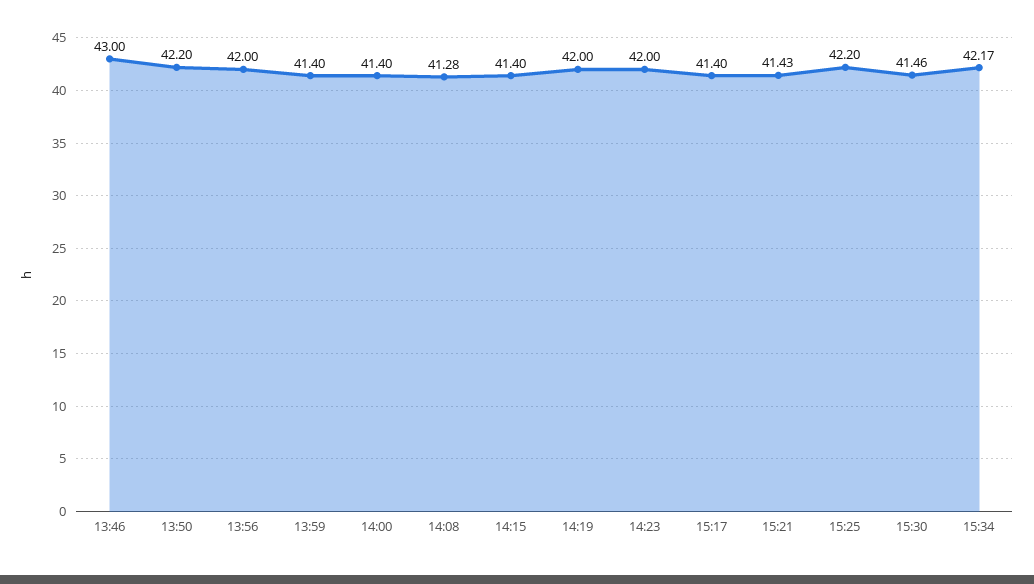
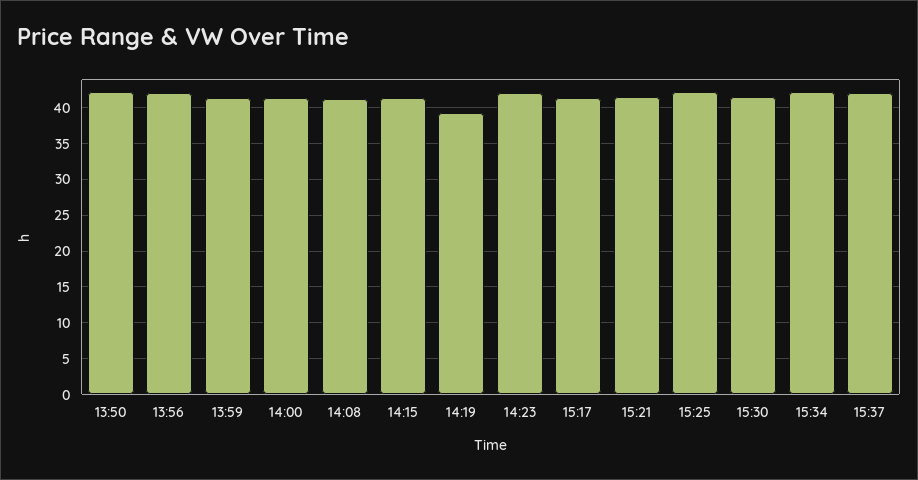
13:46: 43 -> none
14:19: 42 -> 39
15:37: none -> 42

